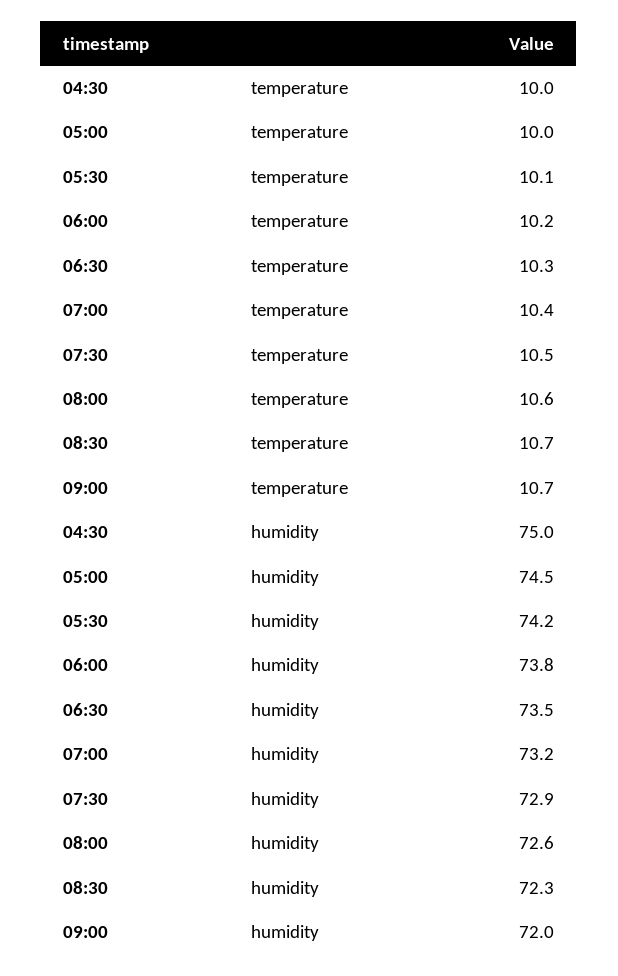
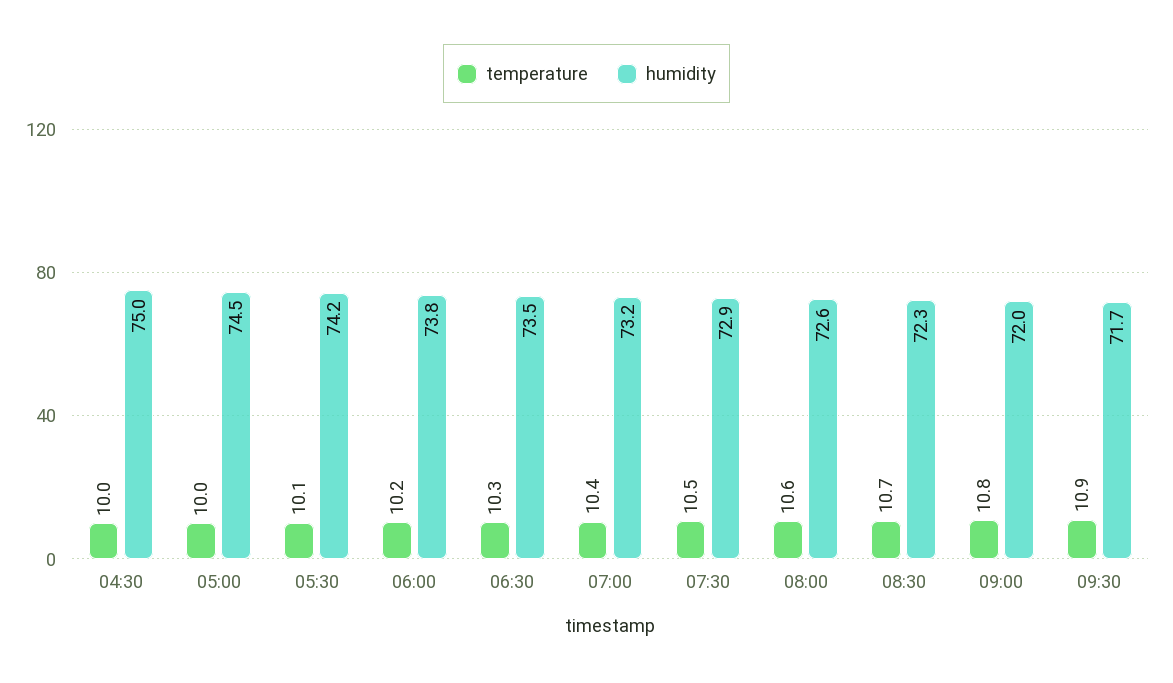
temperature, 09:00: 10.7 -> 10.8
temperature, 09:30: none -> 10.9
humidity, 09:30: none -> 71.7

